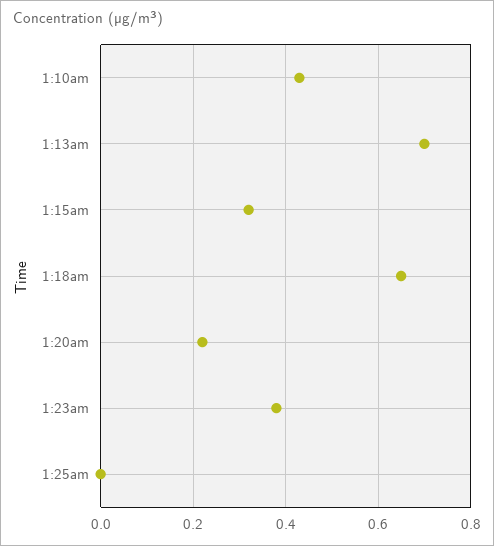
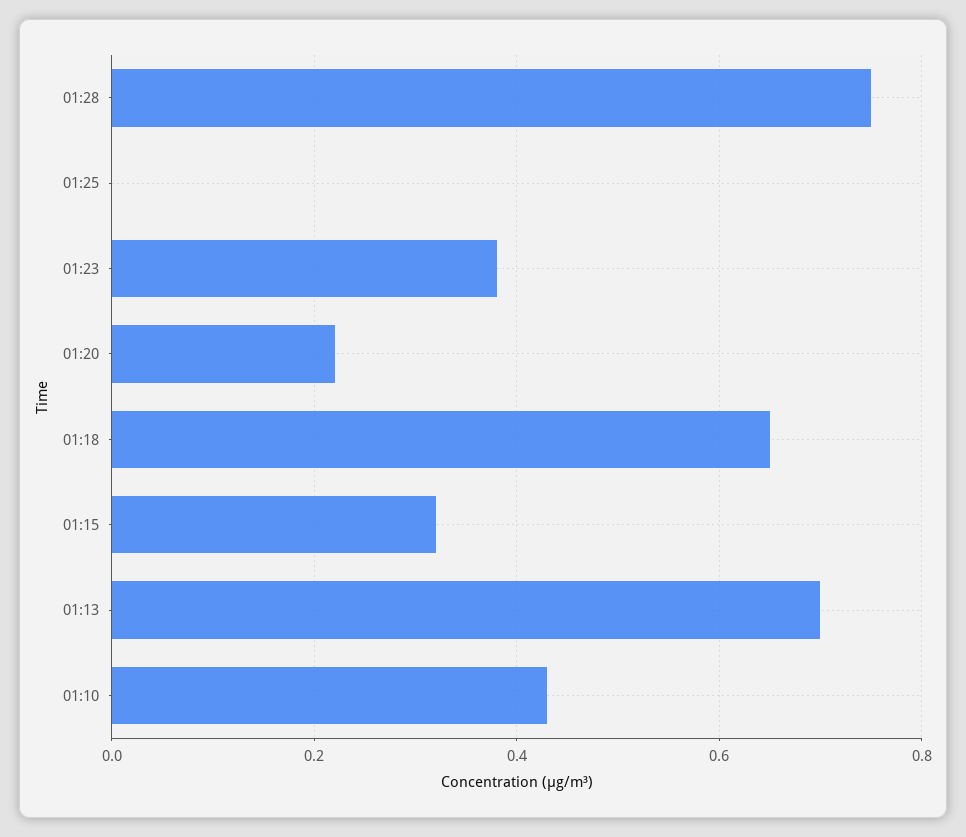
01:28: none -> 0.75

